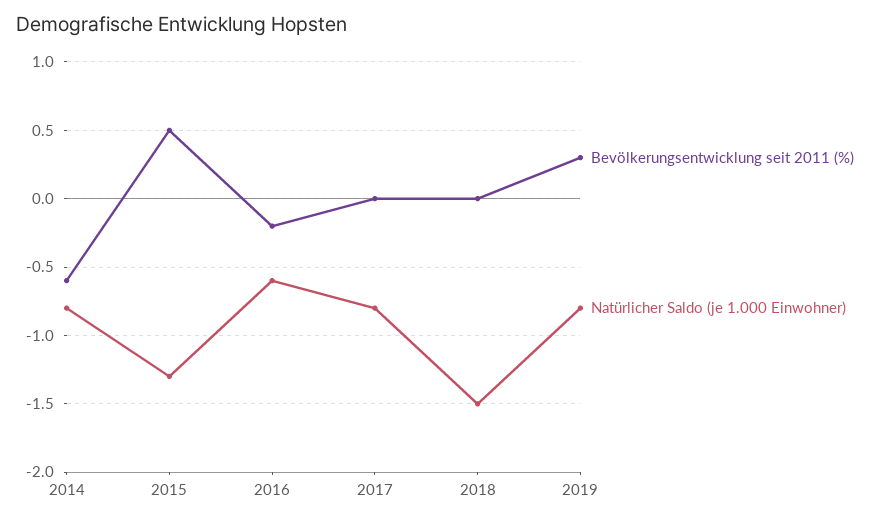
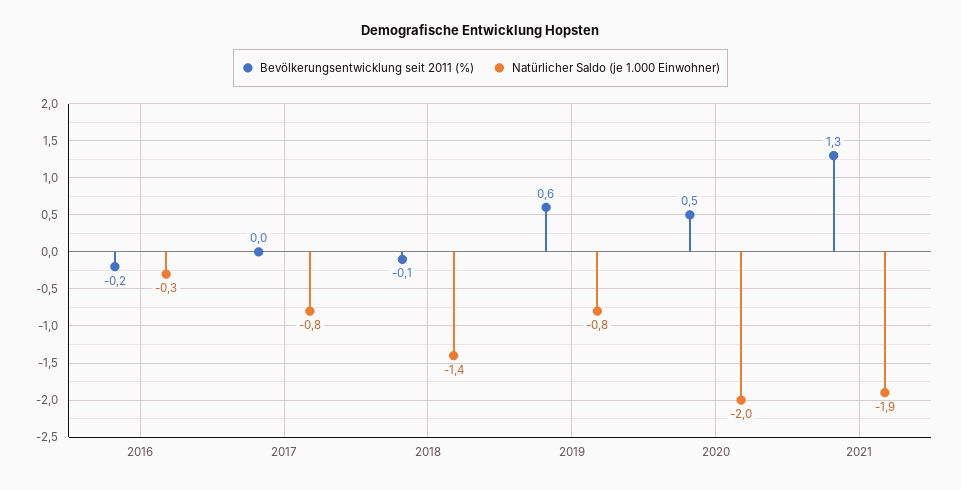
Bevölkerungsentwicklung seit 2011 (%), 2014: -0.6 -> none
Natürlicher Saldo (je 1.000 Einwohner), 2014: -0.8 -> none
Bevölkerungsentwicklung seit 2011 (%), 2015: 0.5 -> none
Natürlicher Saldo (je 1.000 Einwohner), 2015: -1.3 -> none
Natürlicher Saldo (je 1.000 Einwohner), 2016: -0.6 -> -0.3
Bevölkerungsentwicklung seit 2011 (%), 2018: 0 -> -0.1
Natürlicher Saldo (je 1.000 Einwohner), 2018: -1.5 -> -1.4
Bevölkerungsentwicklung seit 2011 (%), 2019: 0.3 -> 0.6
Bevölkerungsentwicklung seit 2011 (%), 2020: none -> 0.5
Natürlicher Saldo (je 1.000 Einwohner), 2020: none -> -2
Bevölkerungsentwicklung seit 2011 (%), 2021: none -> 1.3
Natürlicher Saldo (je 1.000 Einwohner), 2021: none -> -1.9

